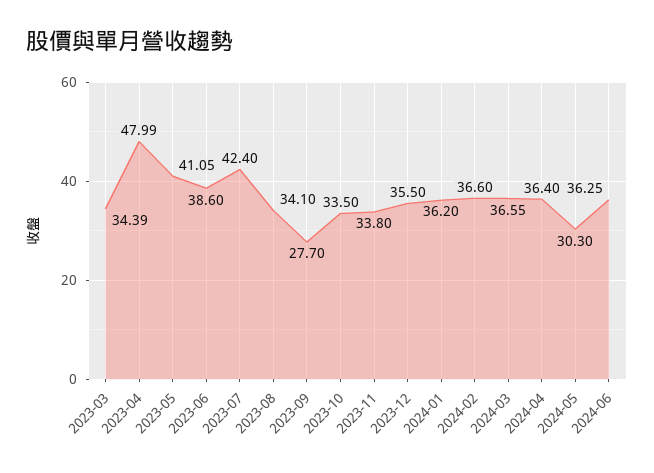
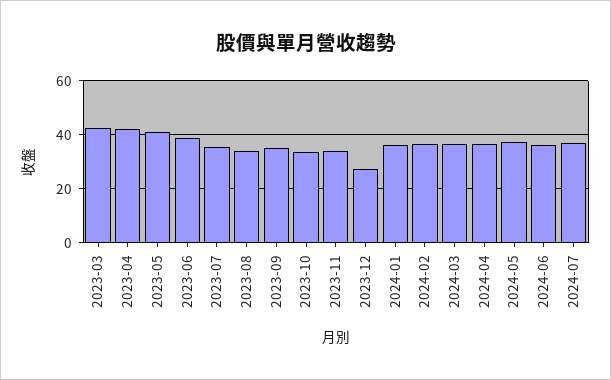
2023-03: 34.39 -> 42.5
2023-04: 47.99 -> 42.5
2023-07: 42.4 -> 35
2023-09: 27.7 -> 35
2023-12: 35.5 -> 27.5
2024-05: 30.3 -> 37.5
2024-07: none -> 37.5

